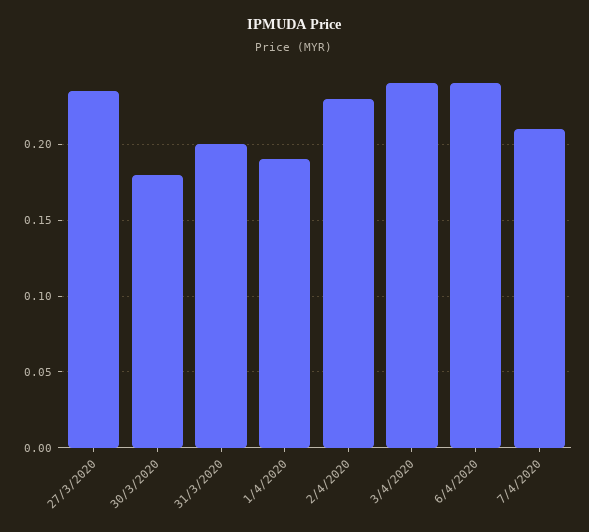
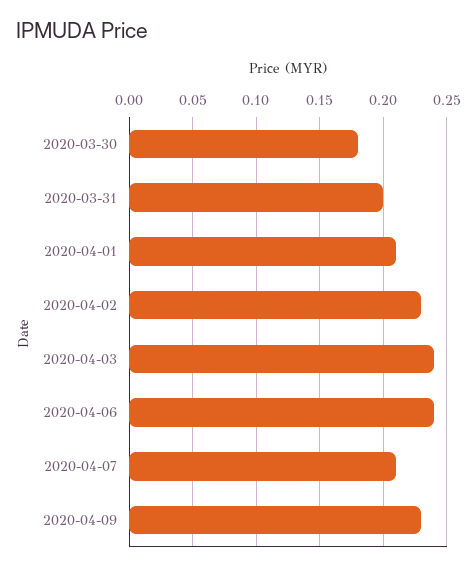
27/3/2020: 0.235 -> none
1/4/2020: 0.19 -> 0.21
2020-04-09: none -> 0.23

